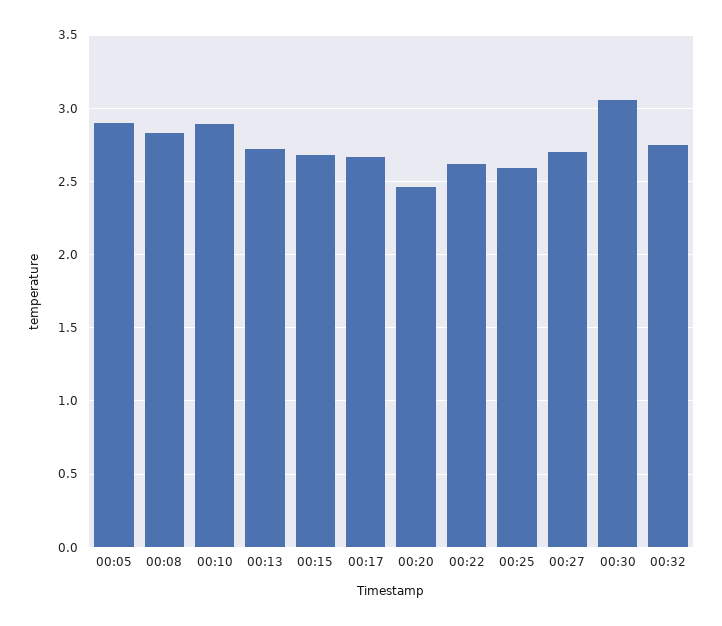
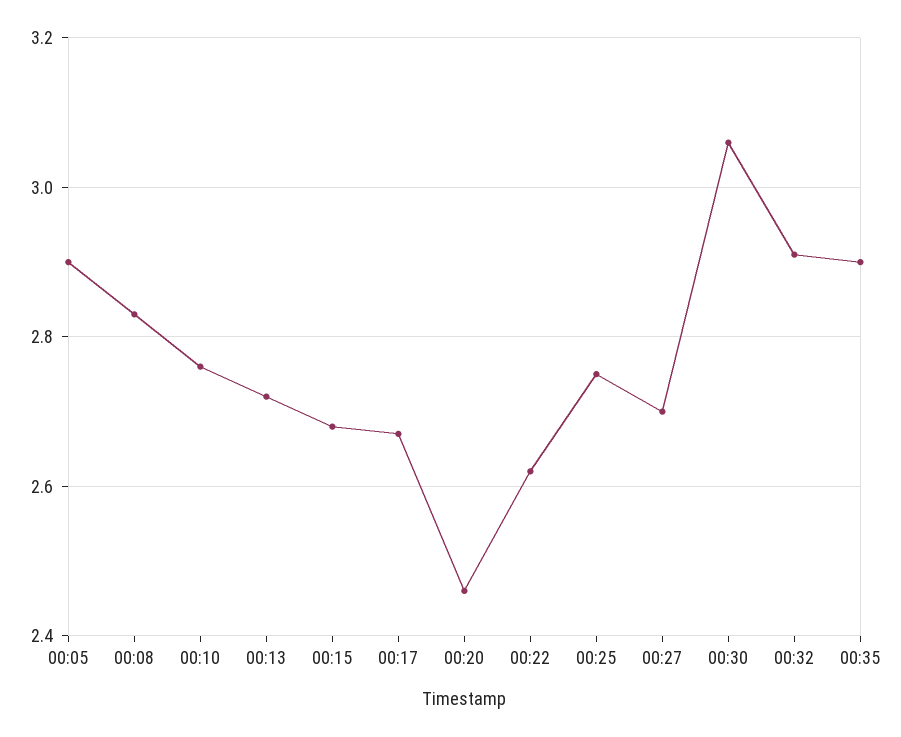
00:10: 2.9 -> 2.75
00:25: 2.6 -> 2.75
00:32: 2.75 -> 2.9
00:35: none -> 2.9

